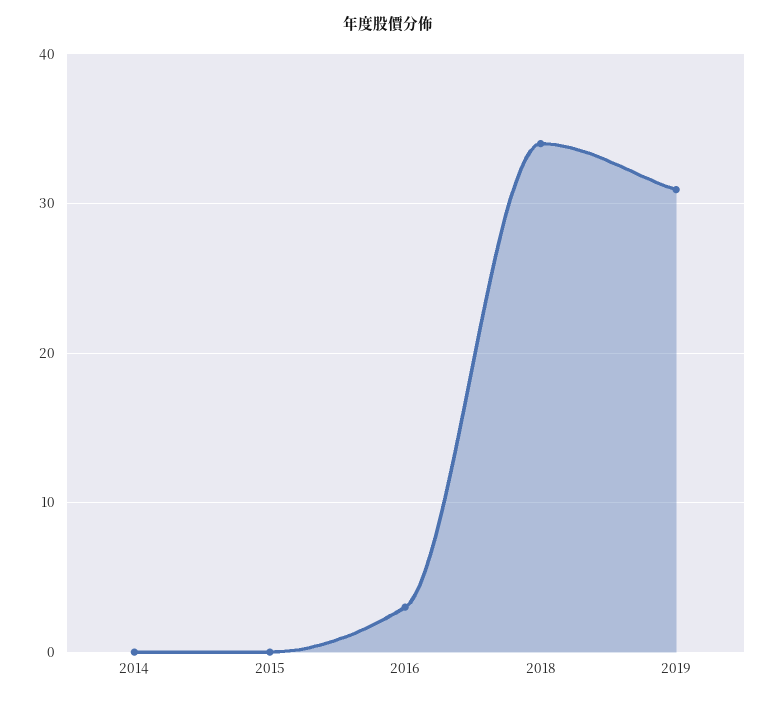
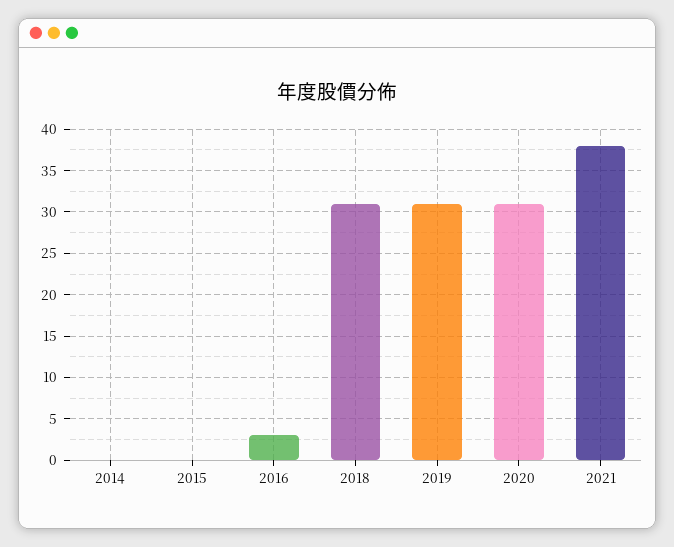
2018: 34 -> 31
2020: none -> 31
2021: none -> 38

